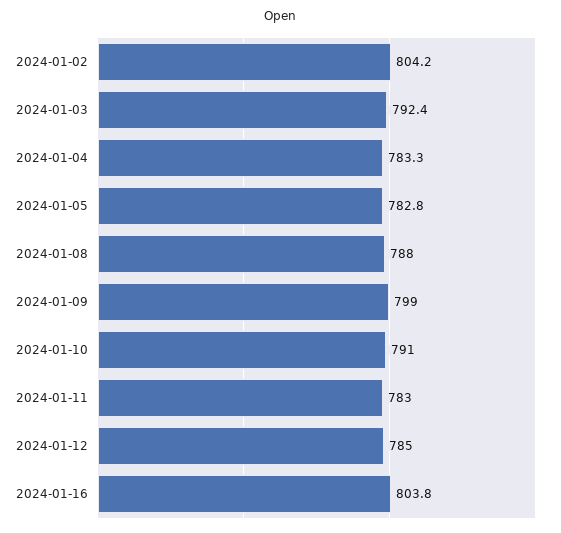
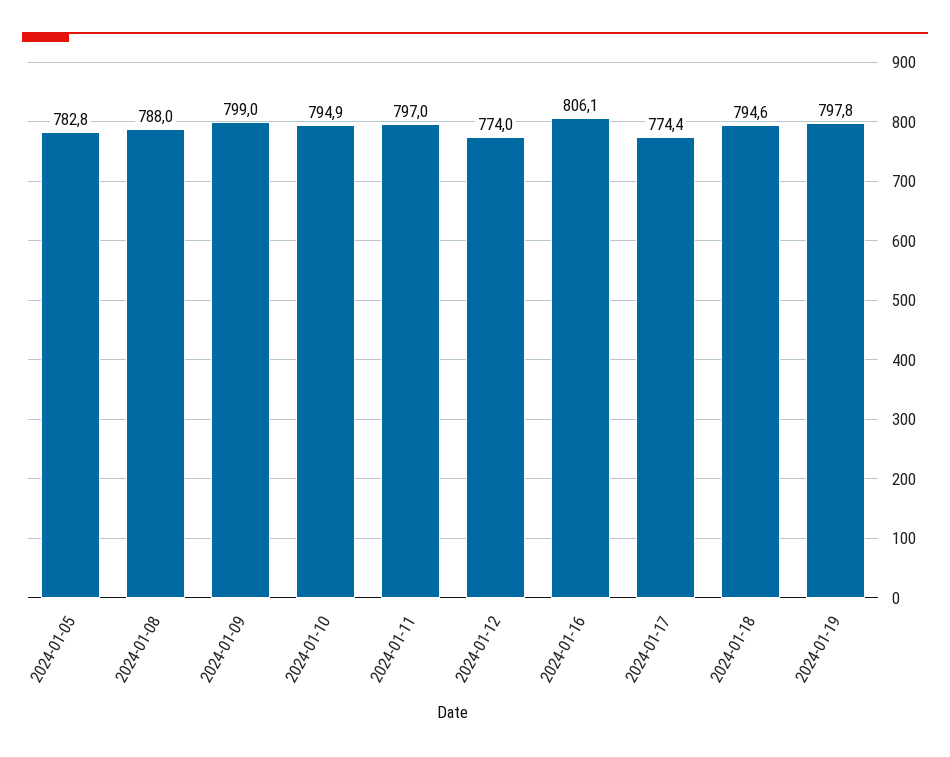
2024-01-02: 804.2 -> none
2024-01-03: 792.4 -> none
2024-01-04: 783.3 -> none
2024-01-10: 791 -> 794.9
2024-01-11: 783 -> 797
2024-01-12: 785 -> 774
2024-01-16: 803.8 -> 806.1
2024-01-17: none -> 774.4
2024-01-18: none -> 794.6
2024-01-19: none -> 797.8

